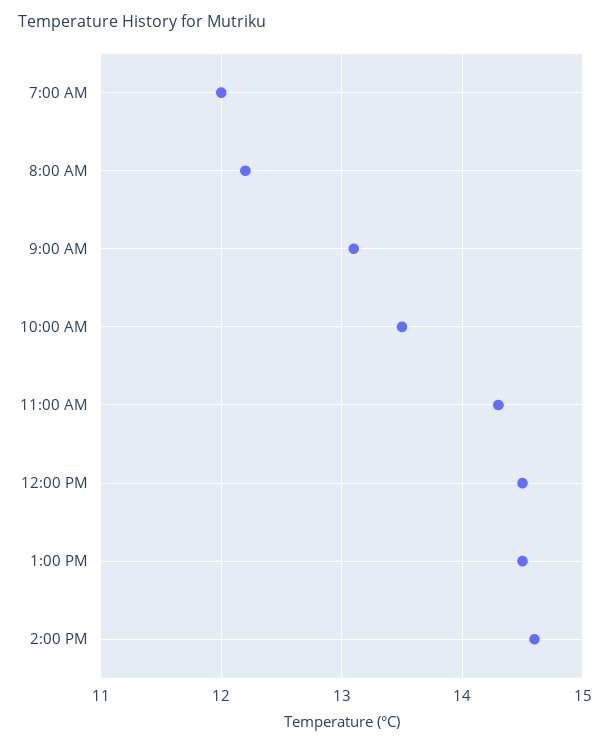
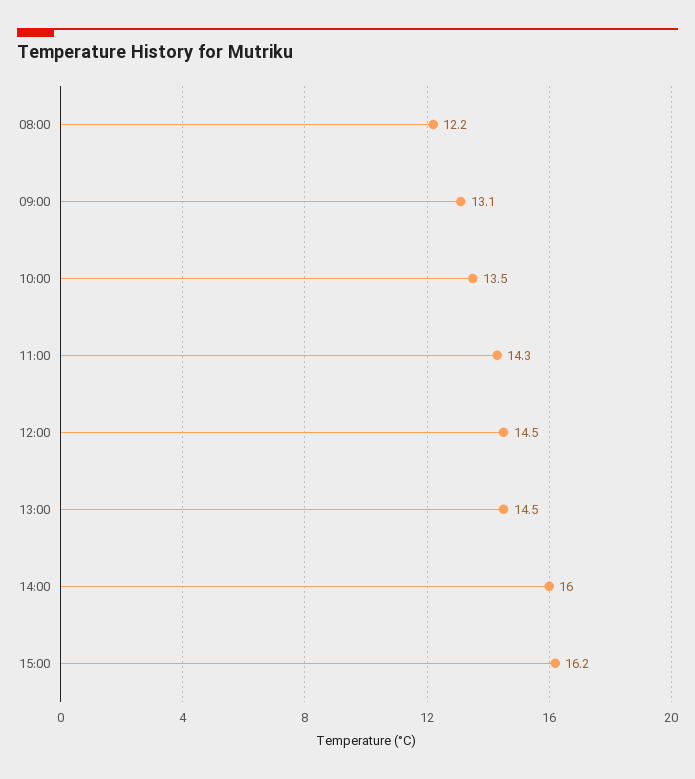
7:00 AM: 12 -> none
2:00 PM: 14.6 -> 16
15:00: none -> 16.2

